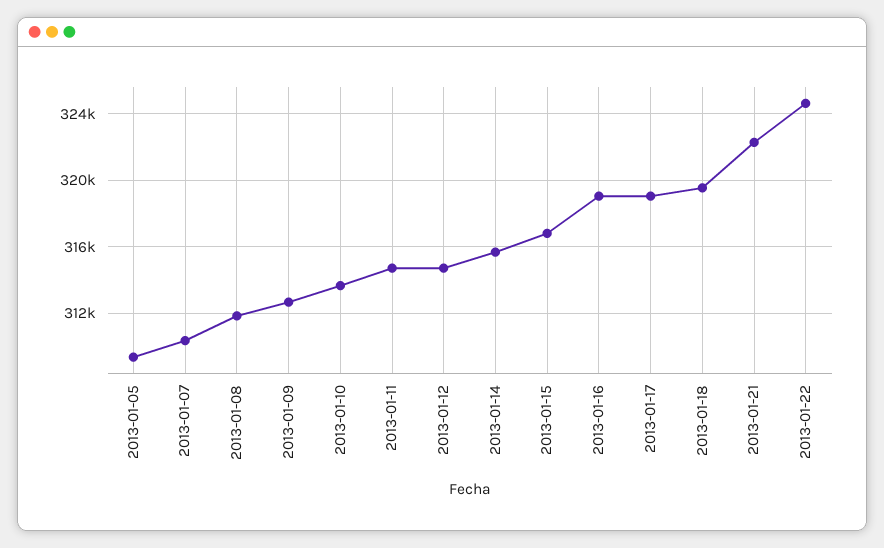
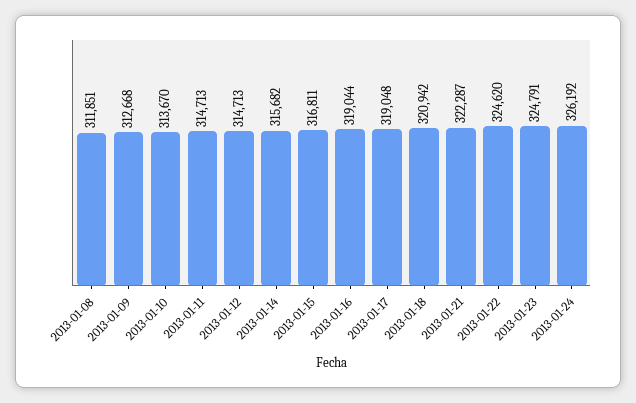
2013-01-05: 309500 -> none
2013-01-07: 310500 -> none
2013-01-18: 319500 -> 320942
2013-01-23: none -> 324791
2013-01-24: none -> 326192

